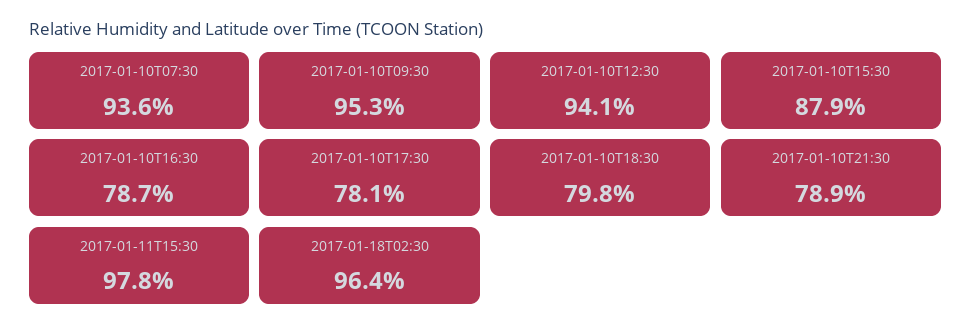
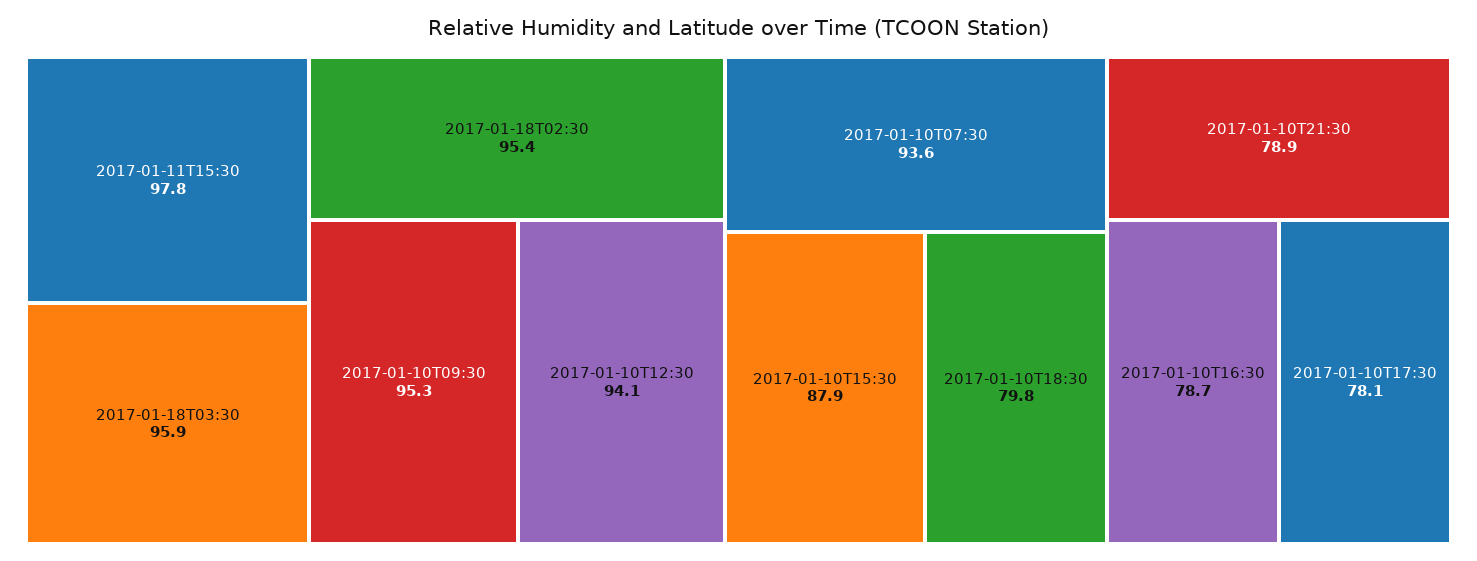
2017-01-18T02:30: 96.4 -> 95.4
2017-01-18T03:30: none -> 95.9

